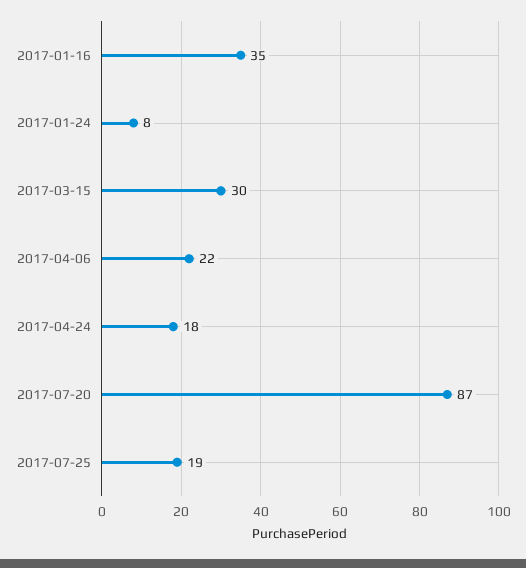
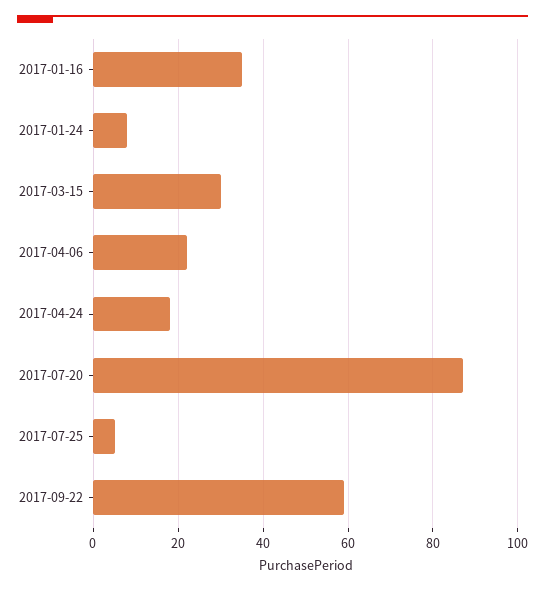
2017-07-25: 19 -> 5
2017-09-22: none -> 60

